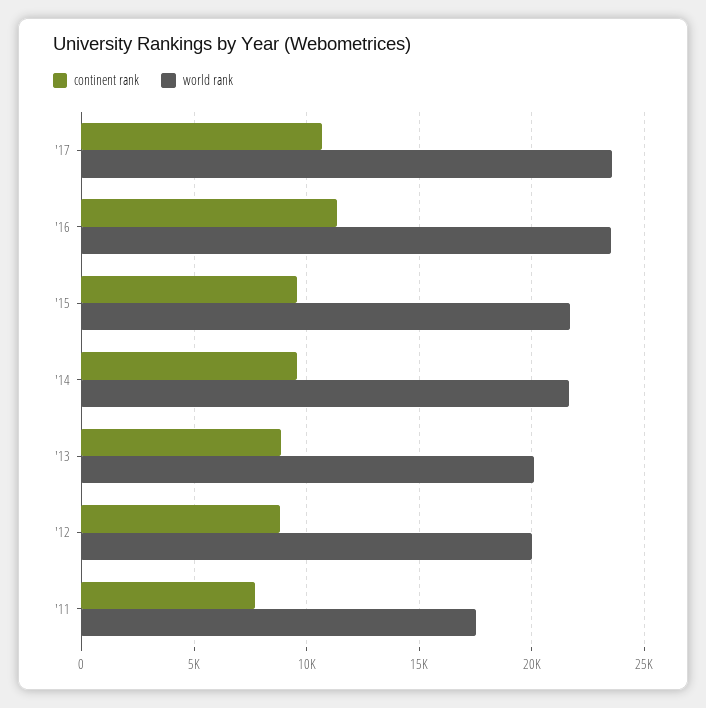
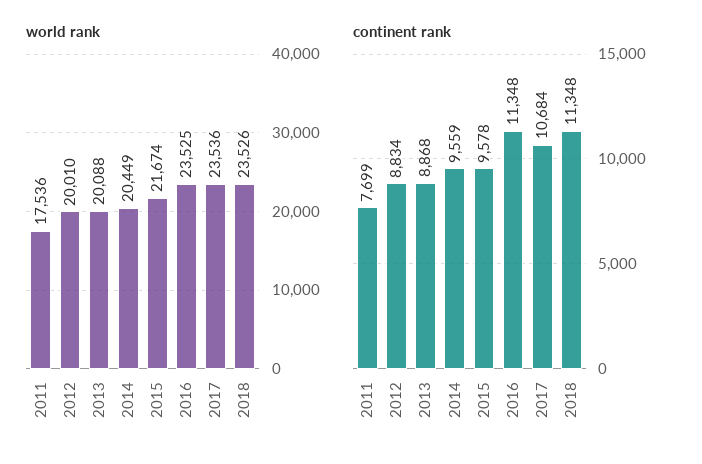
world rank, '14: 21500 -> 20449
world rank, 2018: none -> 23526
continent rank, 2018: none -> 11348

